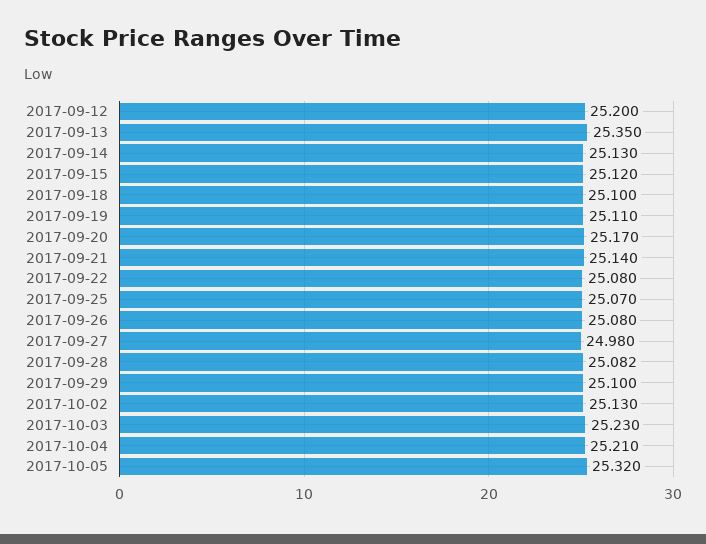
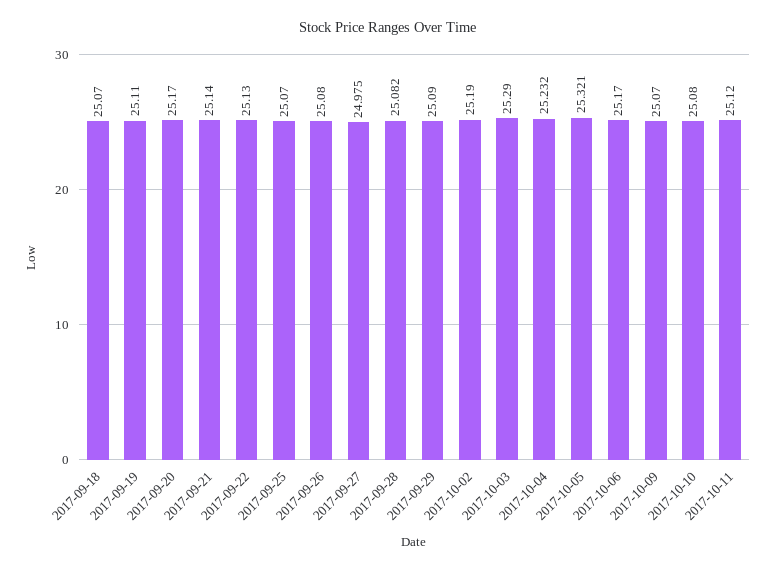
2017-09-12: 25.2 -> none
2017-09-13: 25.35 -> none
2017-09-14: 25.13 -> none
2017-09-15: 25.12 -> none
2017-09-18: 25.1 -> 25.07
2017-09-22: 25.08 -> 25.13
2017-09-27: 24.98 -> 24.975
2017-09-29: 25.1 -> 25.09
2017-10-02: 25.13 -> 25.19
2017-10-03: 25.23 -> 25.29
2017-10-04: 25.21 -> 25.232
2017-10-05: 25.32 -> 25.321
2017-10-06: none -> 25.17
2017-10-09: none -> 25.07
2017-10-10: none -> 25.08
2017-10-11: none -> 25.12

